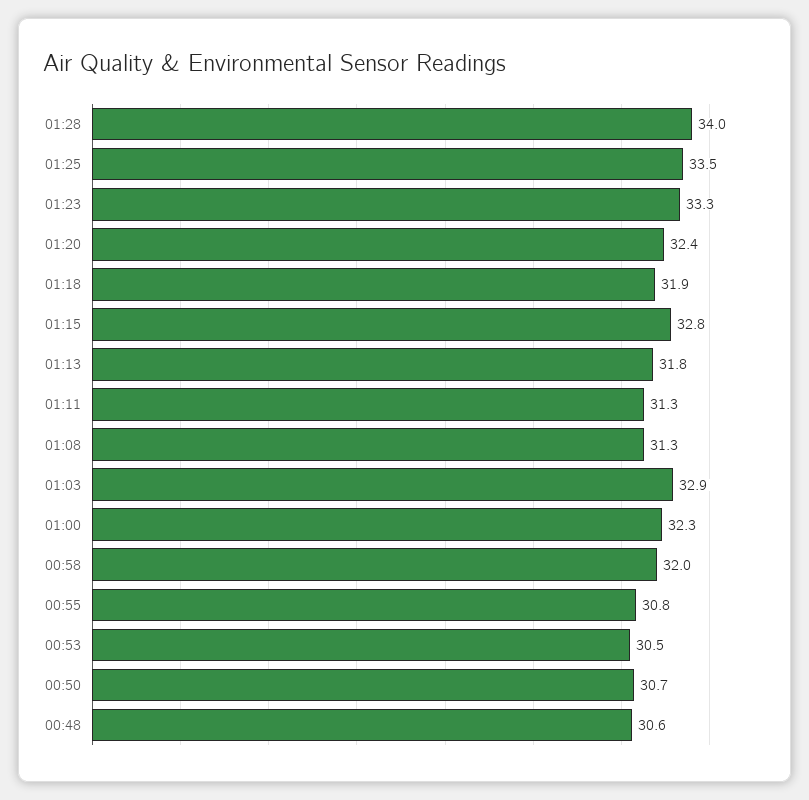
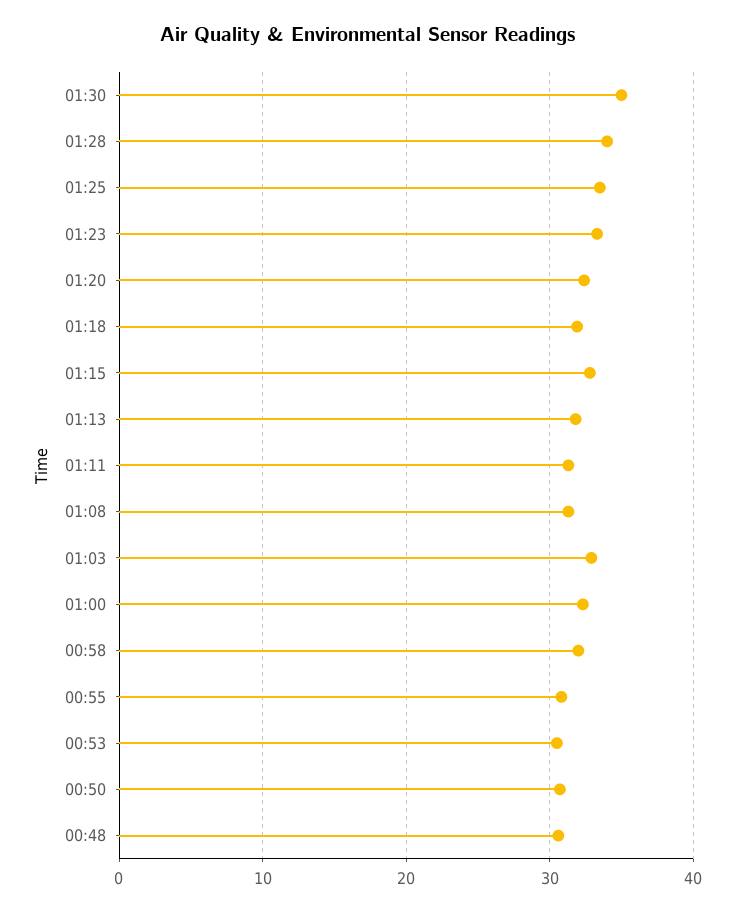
01:30: none -> 35

